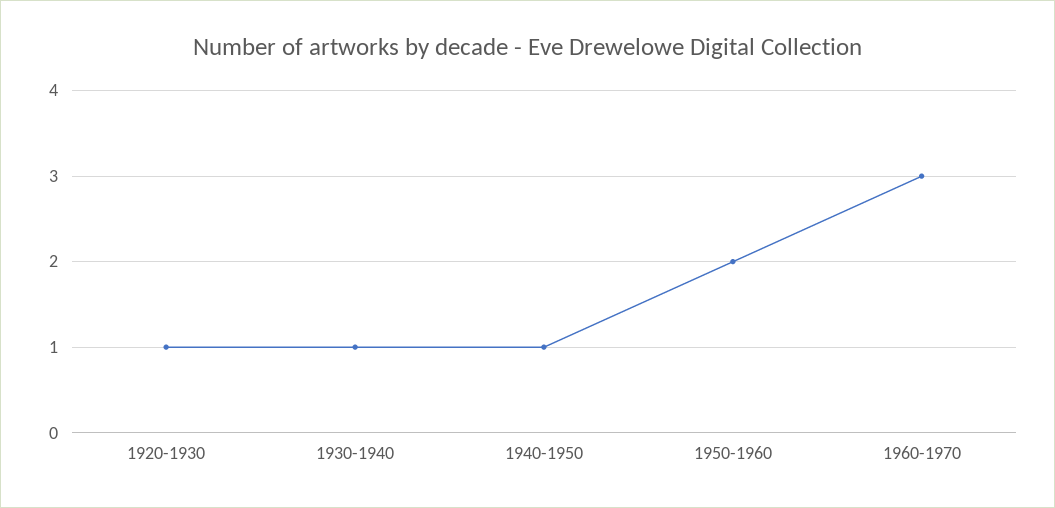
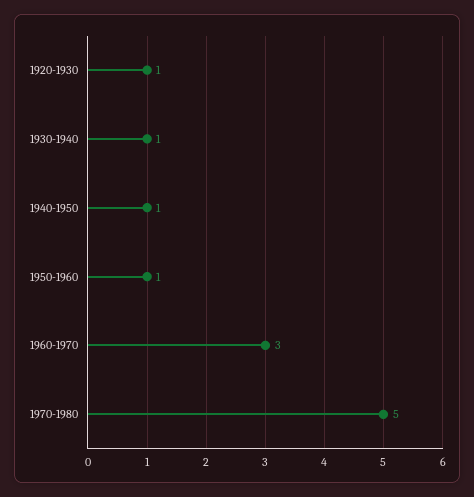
1950-1960: 2 -> 1
1970-1980: none -> 5

